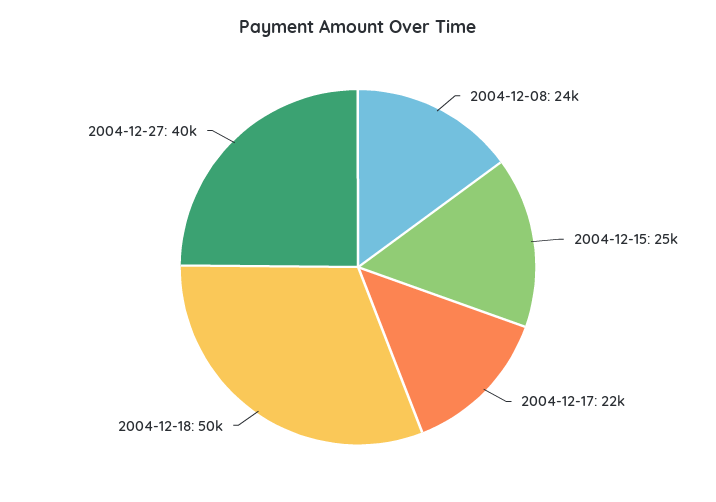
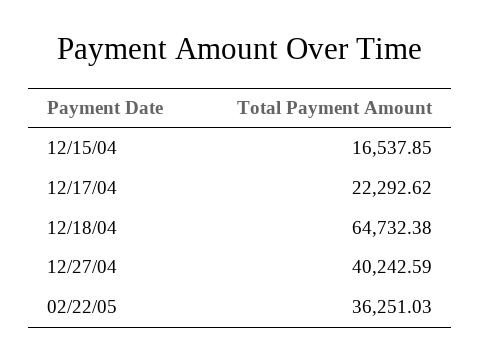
2004-12-08: 24000 -> none
2004-12-15: 25000 -> 16537.85
2004-12-18: 50000 -> 64732.38
02/22/05: none -> 36251.03

